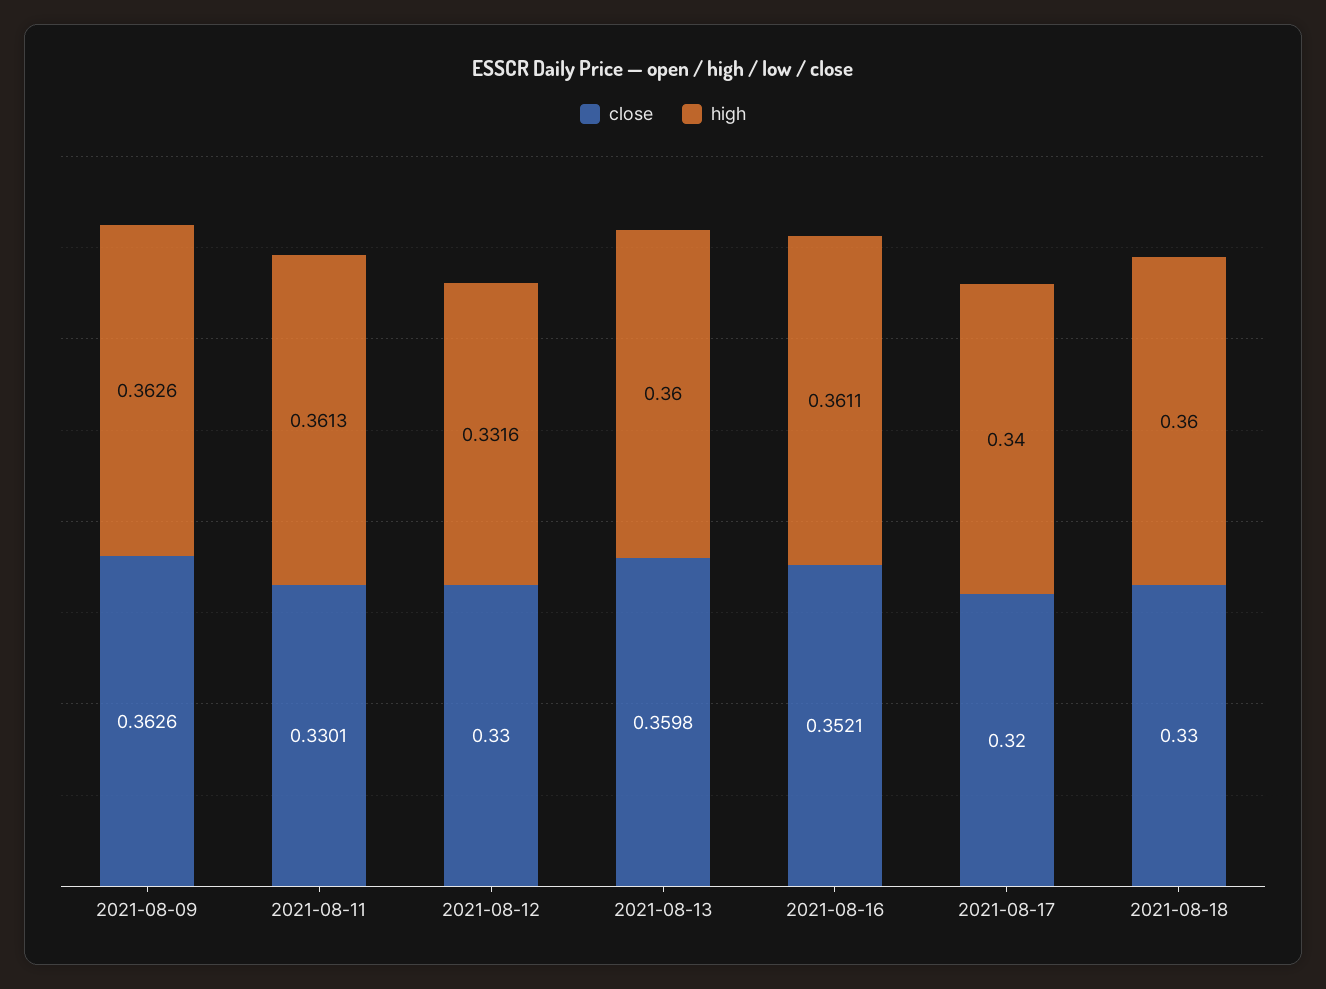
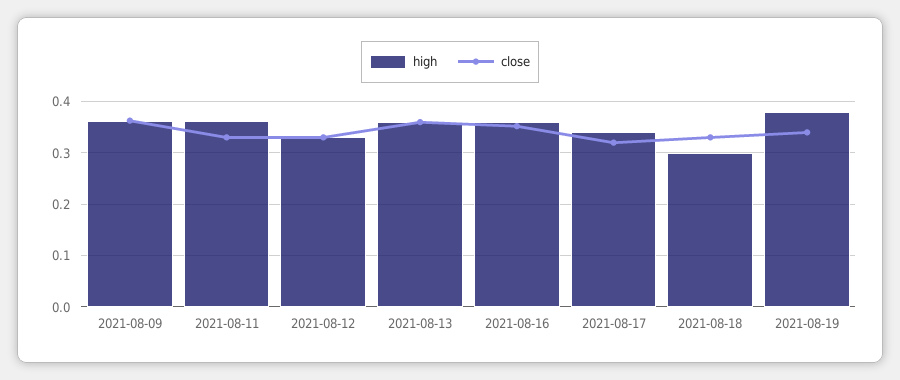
high, 2021-08-18: 0.36 -> 0.3
high, 2021-08-19: none -> 0.38
close, 2021-08-19: none -> 0.34

